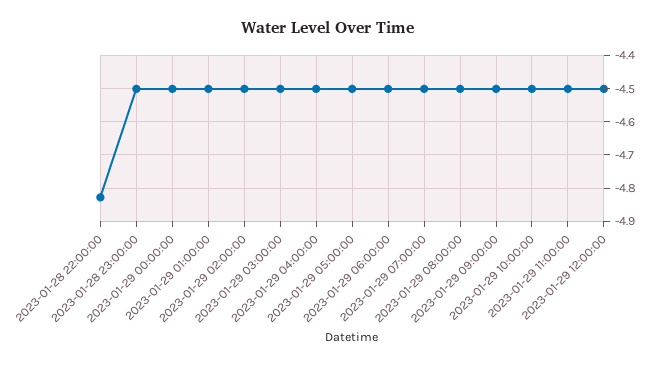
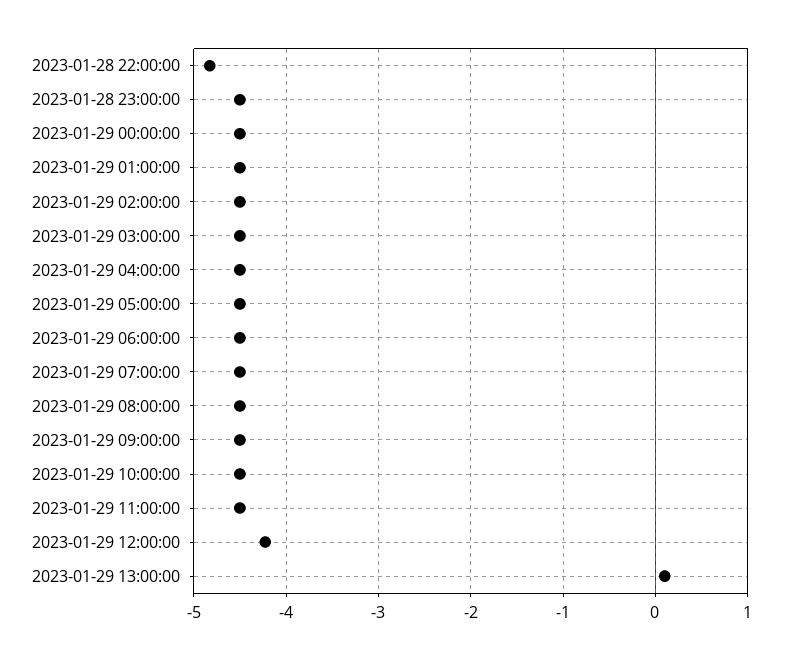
2023-01-29 12:00:00: -4.5 -> -4.2
2023-01-29 13:00:00: none -> 0.1

